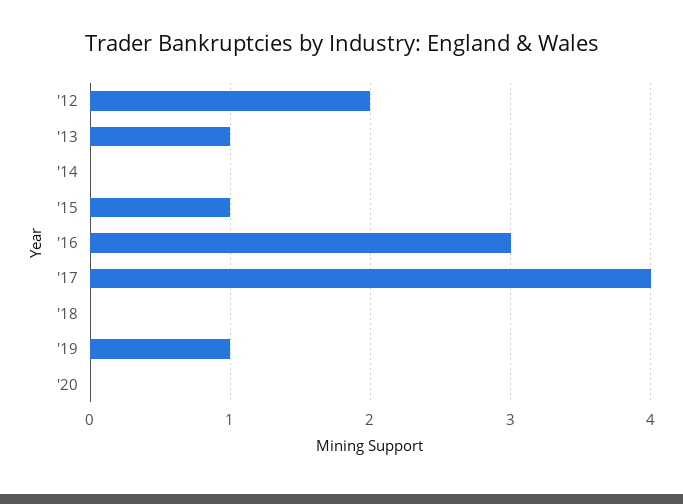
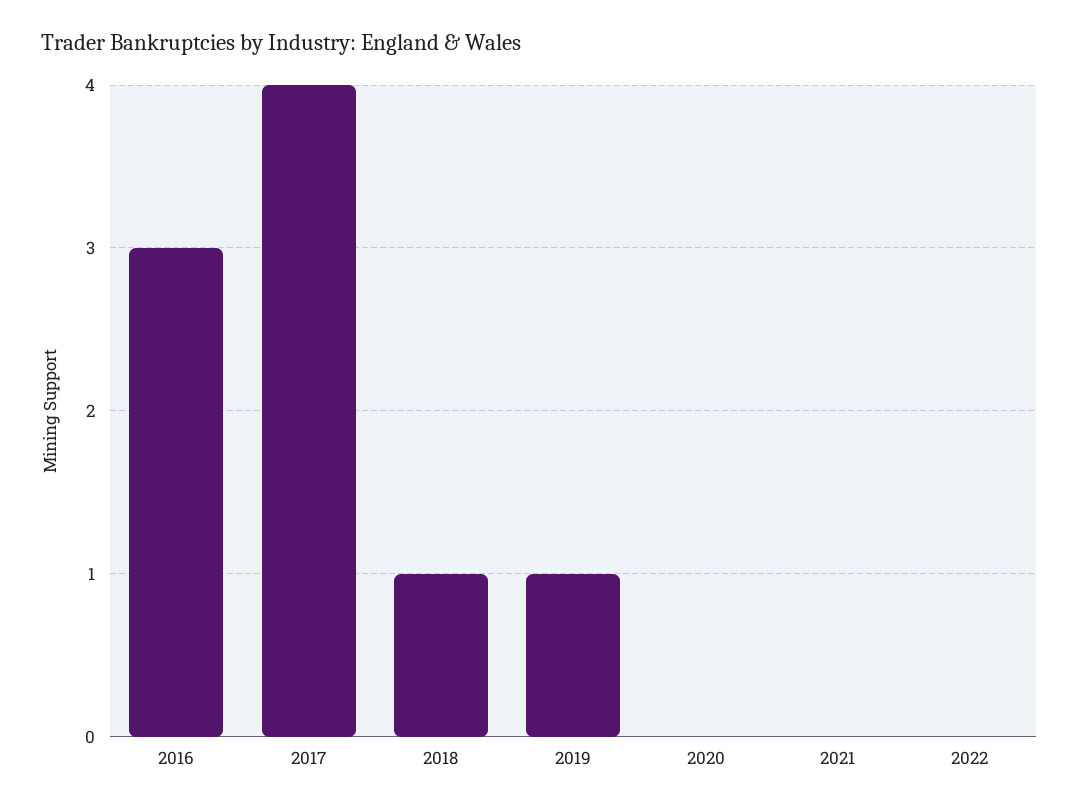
'12: 2 -> none
'13: 1 -> none
'14: 0 -> none
'15: 1 -> none
'18: 0 -> 1
2021: none -> 0
2022: none -> 0

